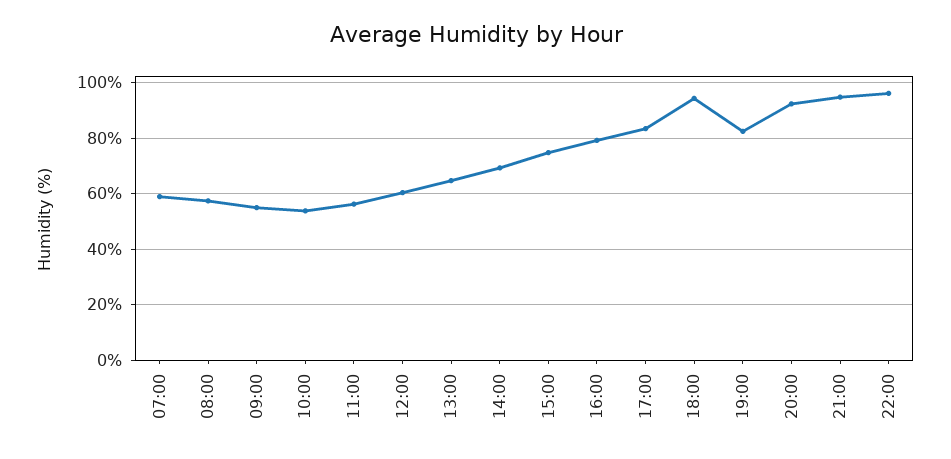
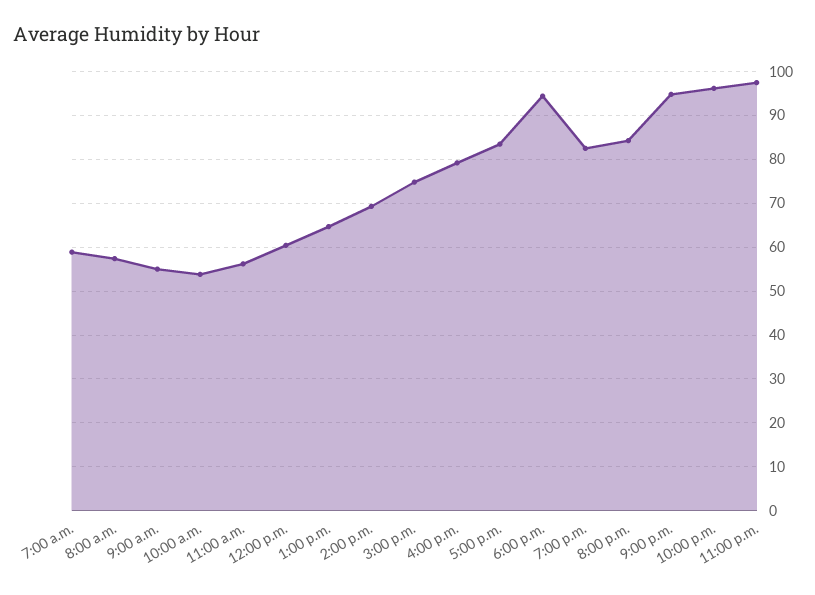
20:00: 92.5 -> 84
11:00 p.m.: none -> 98

